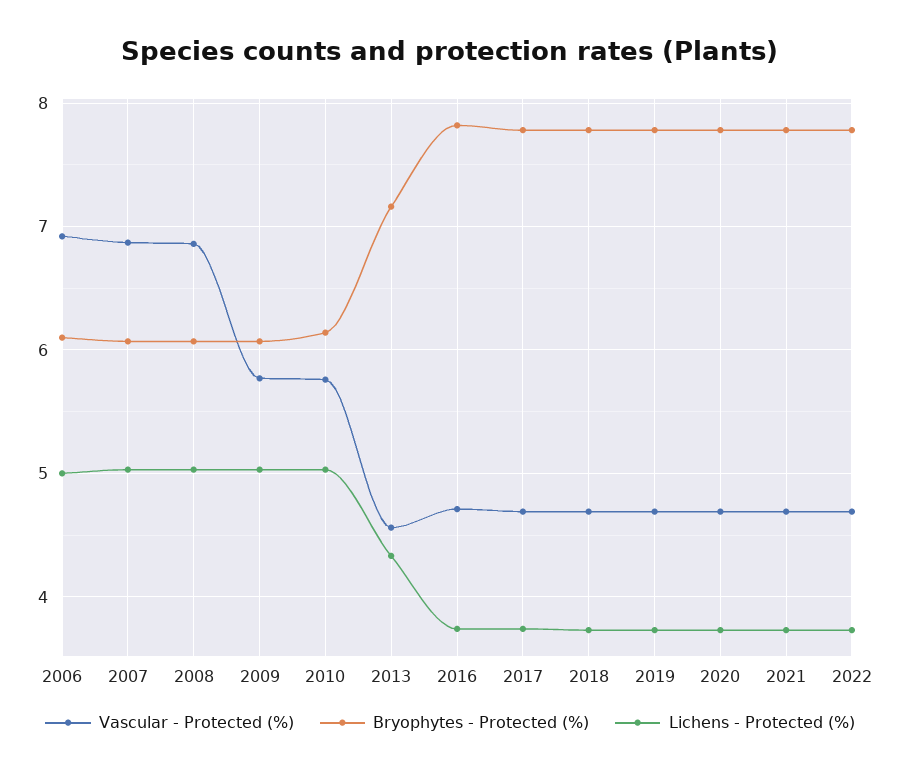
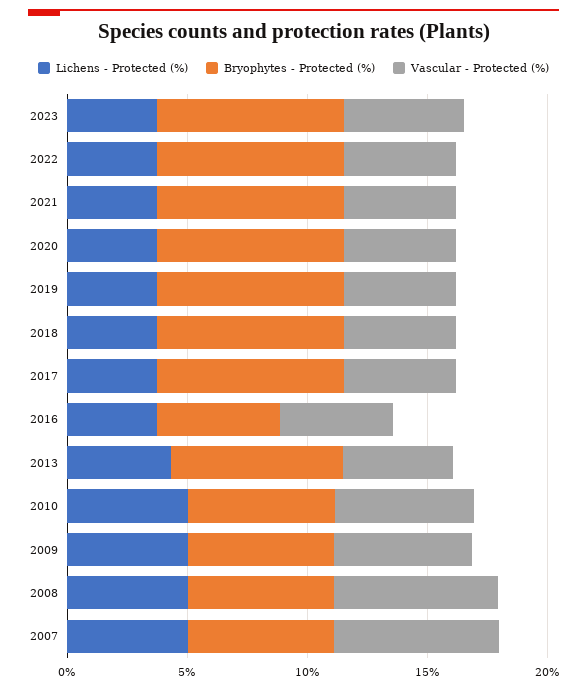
Vascular - Protected (%), 2006: 6.9 -> none
Bryophytes - Protected (%), 2006: 6.1 -> none
Lichens - Protected (%), 2006: 5 -> none
Bryophytes - Protected (%), 2016: 7.8 -> 5
Lichens - Protected (%), 2023: none -> 4
Bryophytes - Protected (%), 2023: none -> 8
Vascular - Protected (%), 2023: none -> 5

